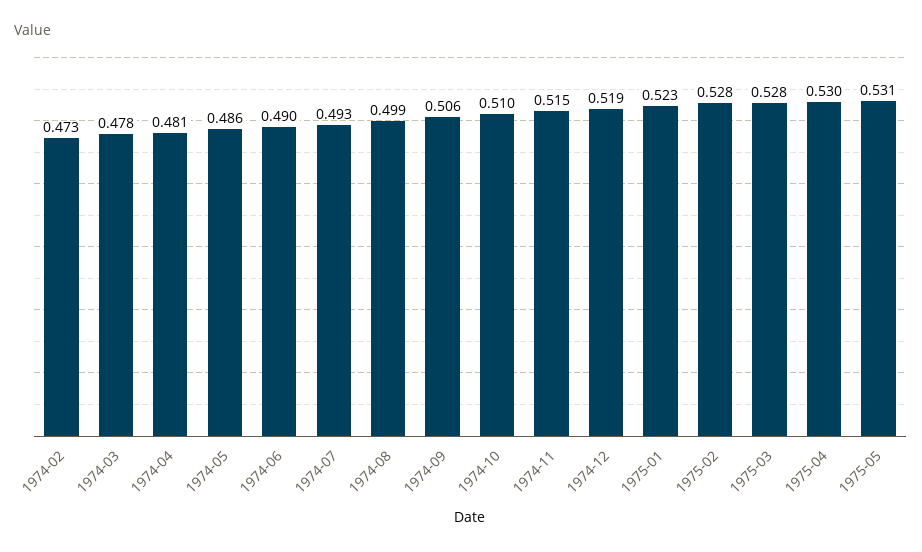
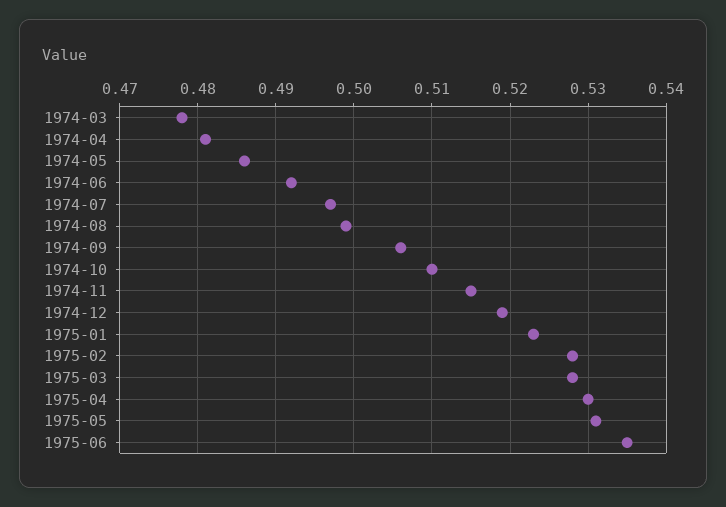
1974-02: 0.473 -> none
1974-06: 0.49 -> 0.492
1974-07: 0.493 -> 0.497
1975-06: none -> 0.535

